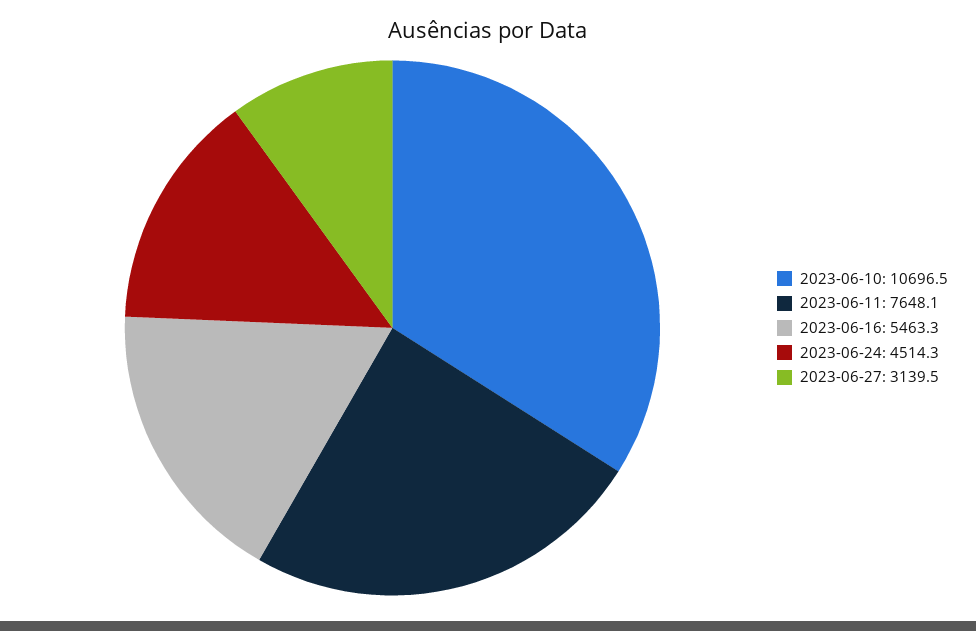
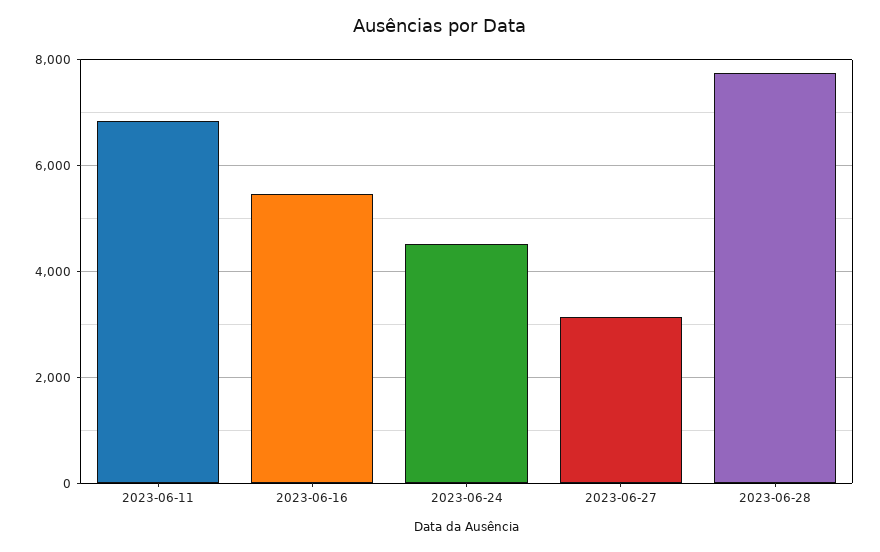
2023-06-10: 10696.5 -> none
2023-06-11: 7648.1 -> 6800
2023-06-28: none -> 7800

